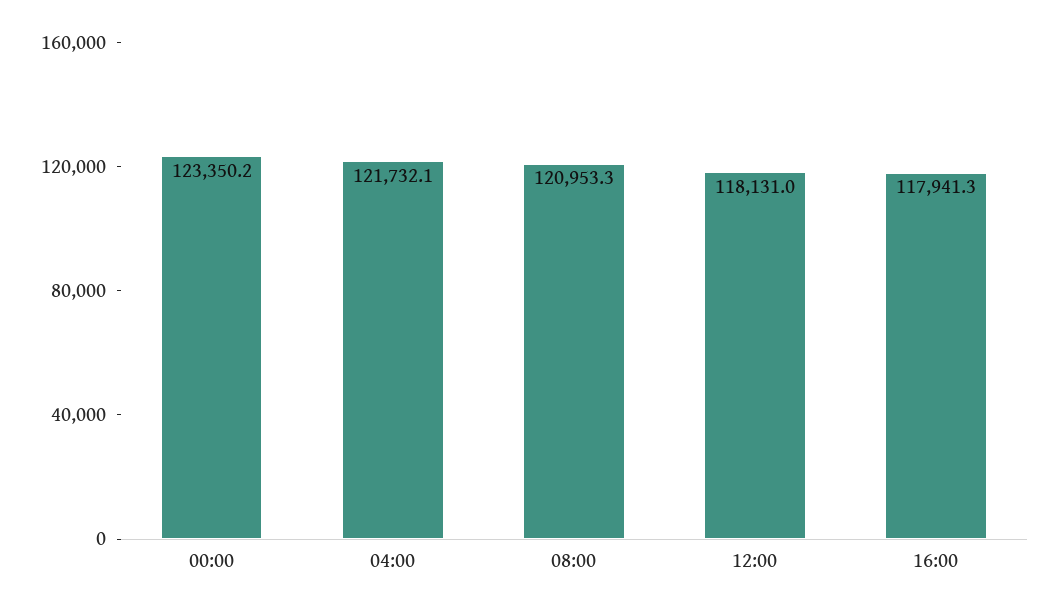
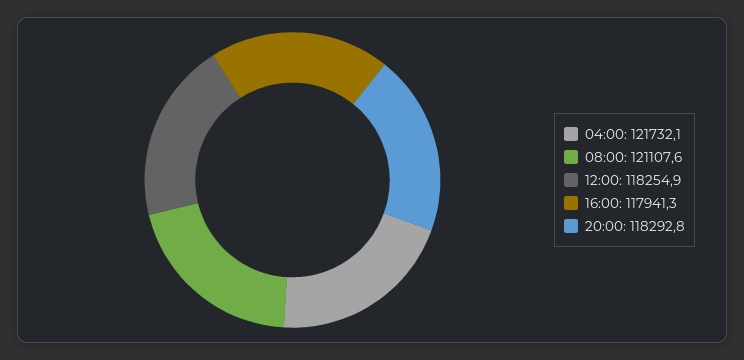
00:00: 123350.2 -> none
08:00: 120953.3 -> 121107.6
12:00: 118131 -> 118254.9
20:00: none -> 118292.8

